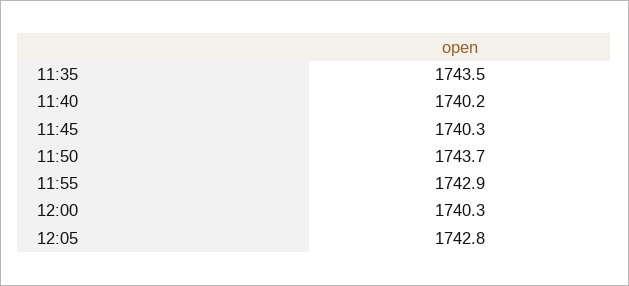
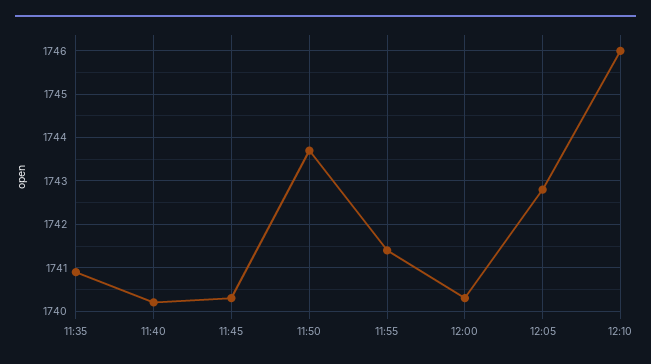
11:35: 1743.5 -> 1741
11:55: 1742.9 -> 1741.5
12:10: none -> 1746

